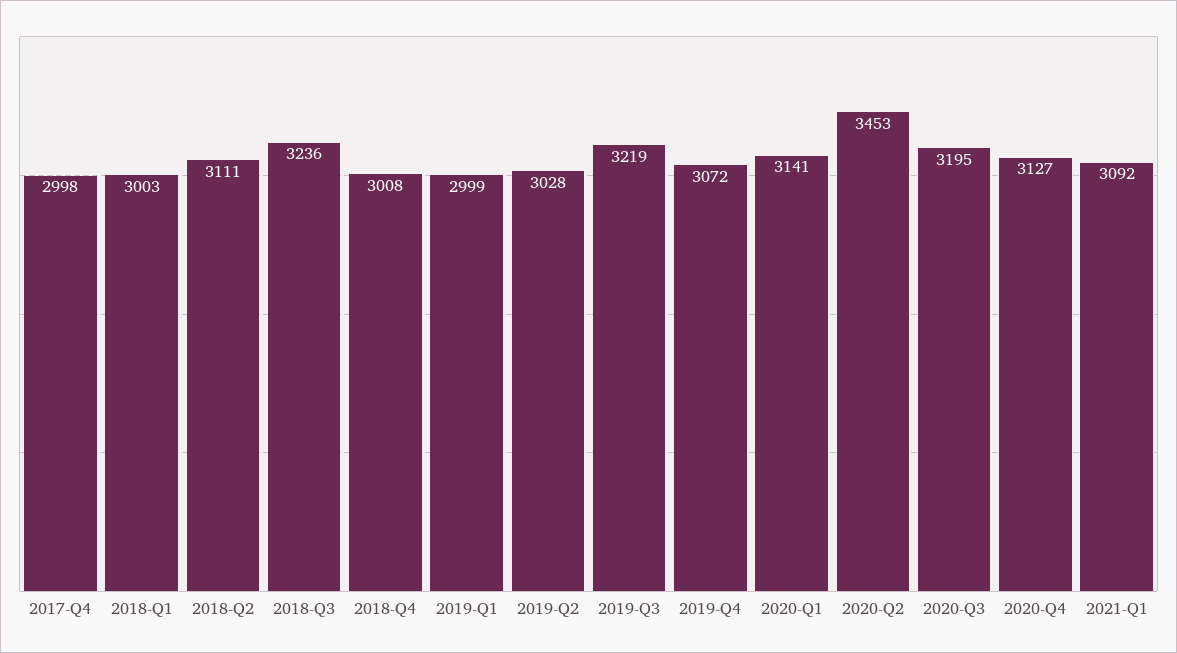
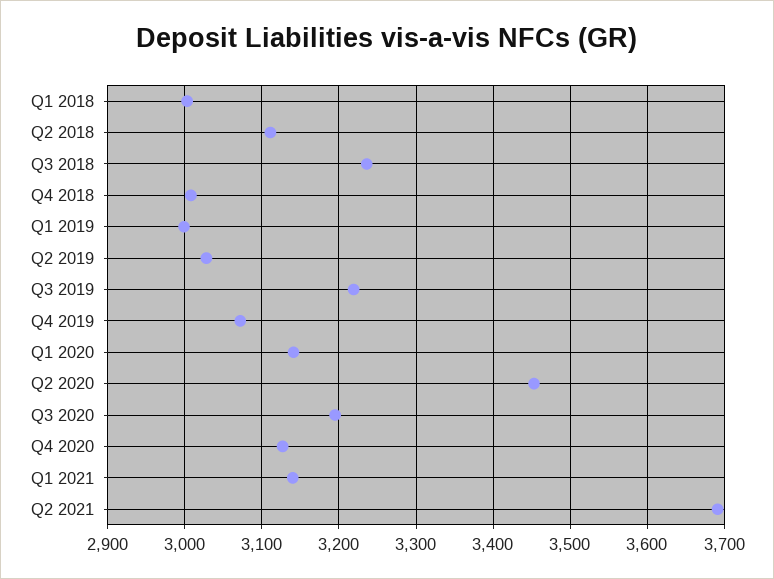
2017-Q4: 2998 -> none
2021-Q1: 3092 -> 3140
Q2 2021: none -> 3690

